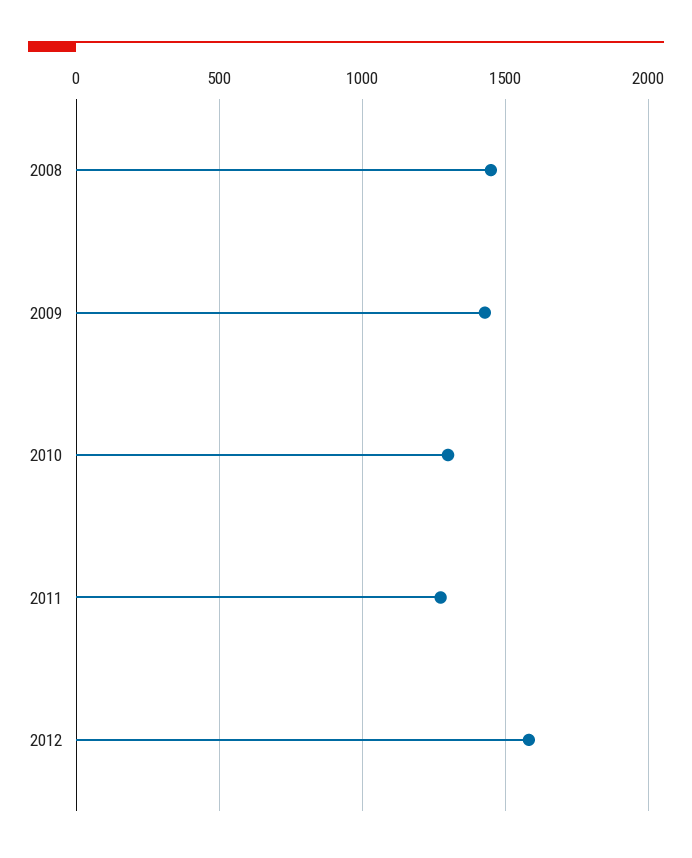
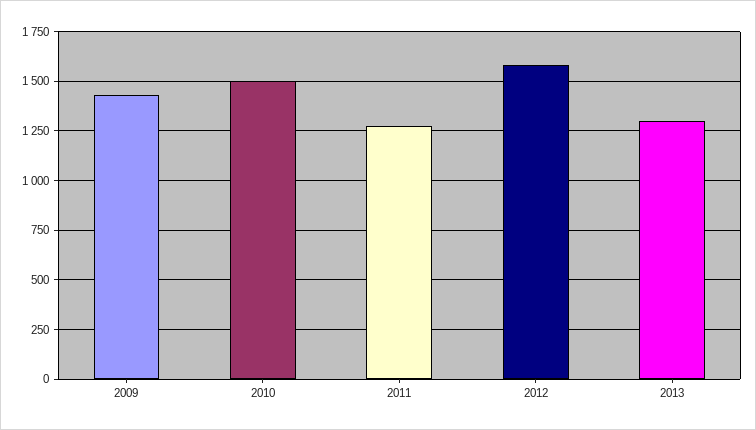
2008: 1450 -> none
2010: 1300 -> 1500
2013: none -> 1300

